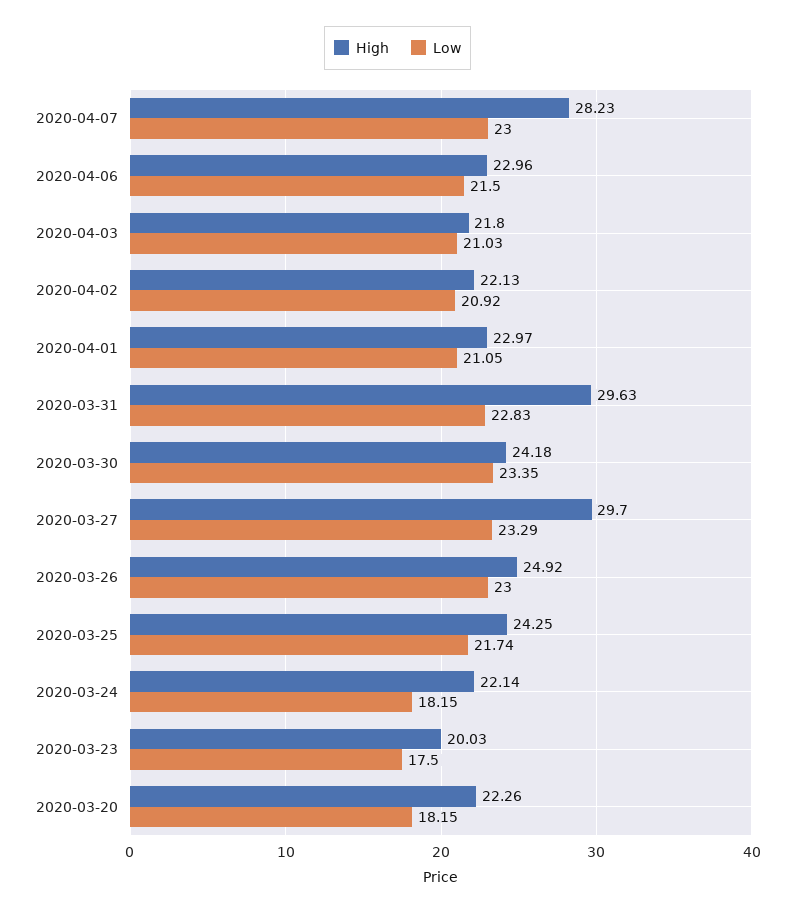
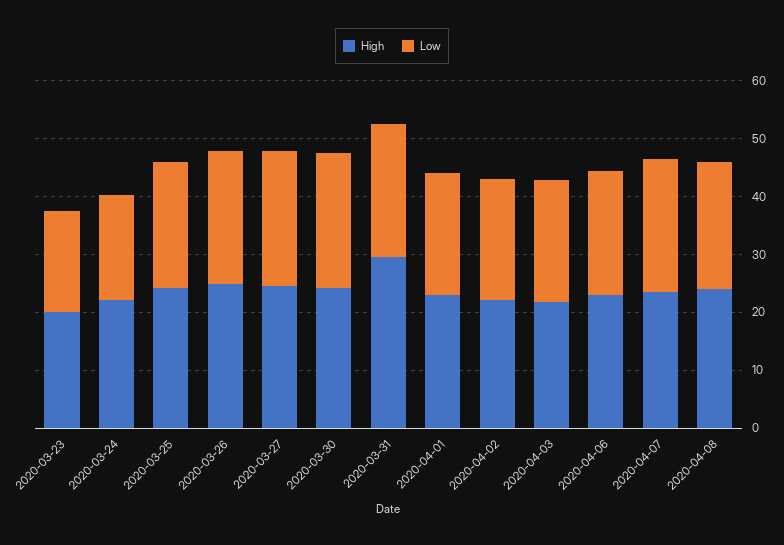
High, 2020-04-07: 28.23 -> 24
High, 2020-03-27: 29.7 -> 24
High, 2020-03-20: 22.26 -> none
Low, 2020-03-20: 18.15 -> none
High, 2020-04-08: none -> 24
Low, 2020-04-08: none -> 22

